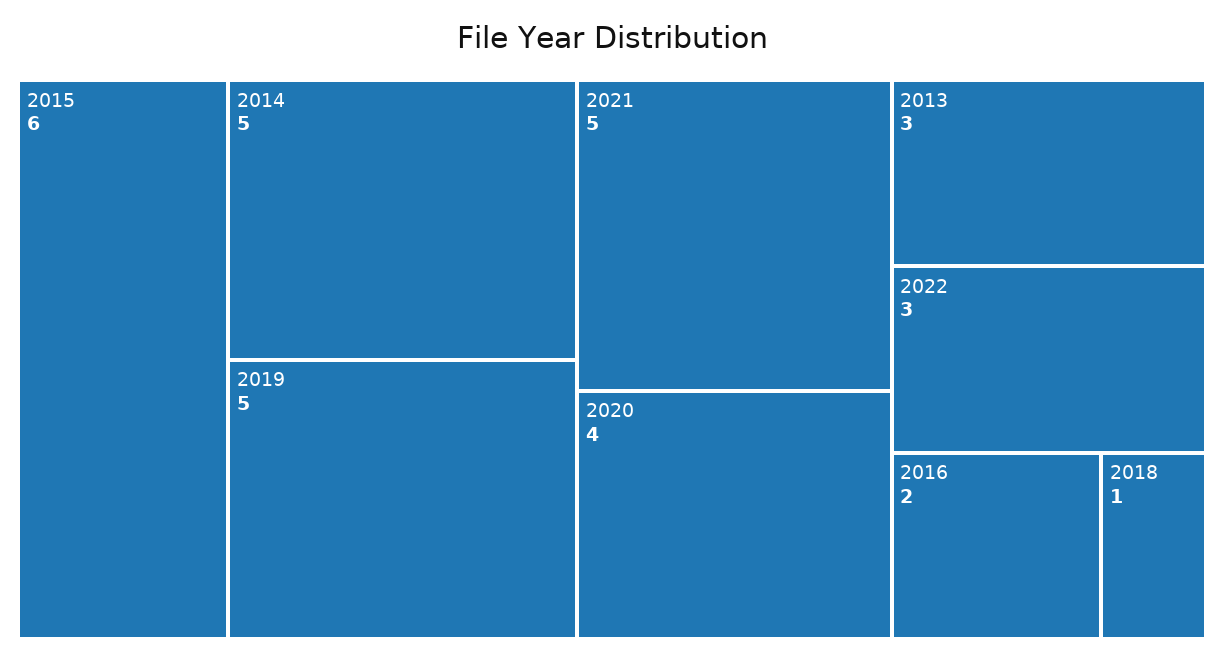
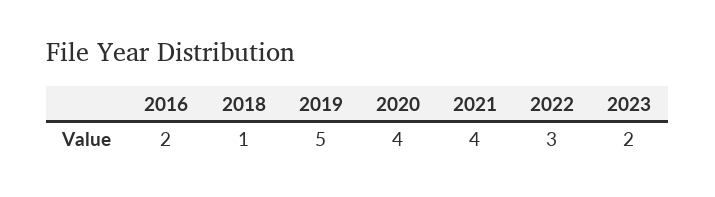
2015: 6 -> none
2014: 5 -> none
2021: 5 -> 4
2013: 3 -> none
2023: none -> 2

